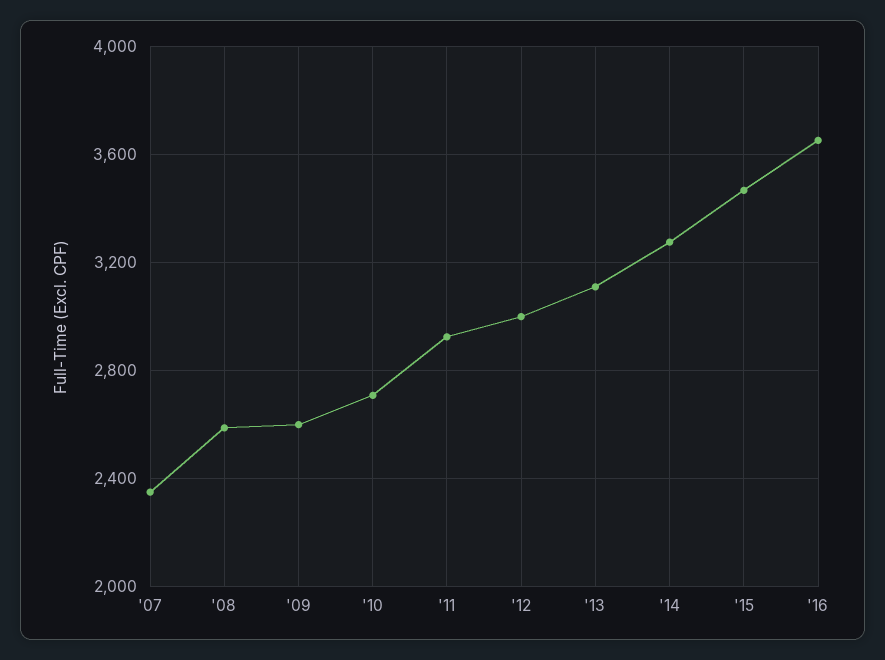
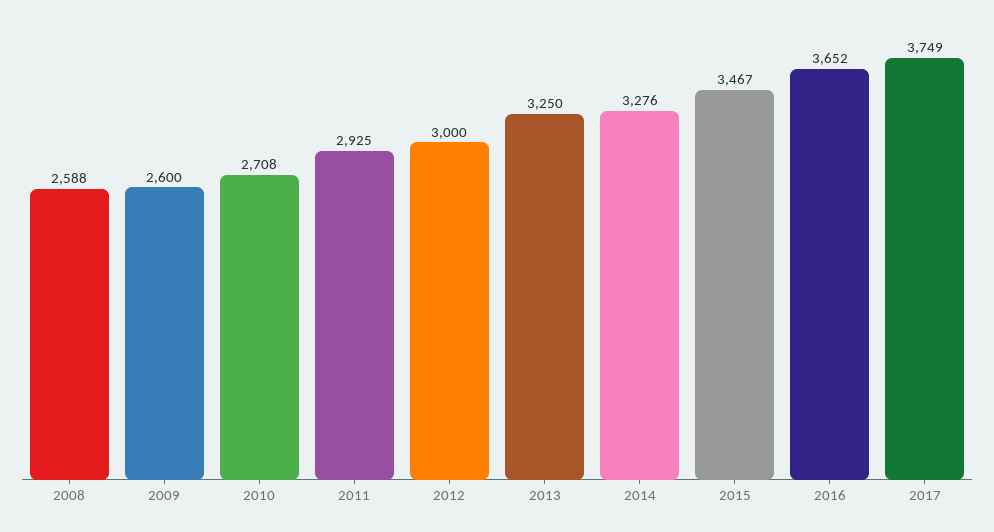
'07: 2350 -> none
'13: 3100 -> 3250
2017: none -> 3749

